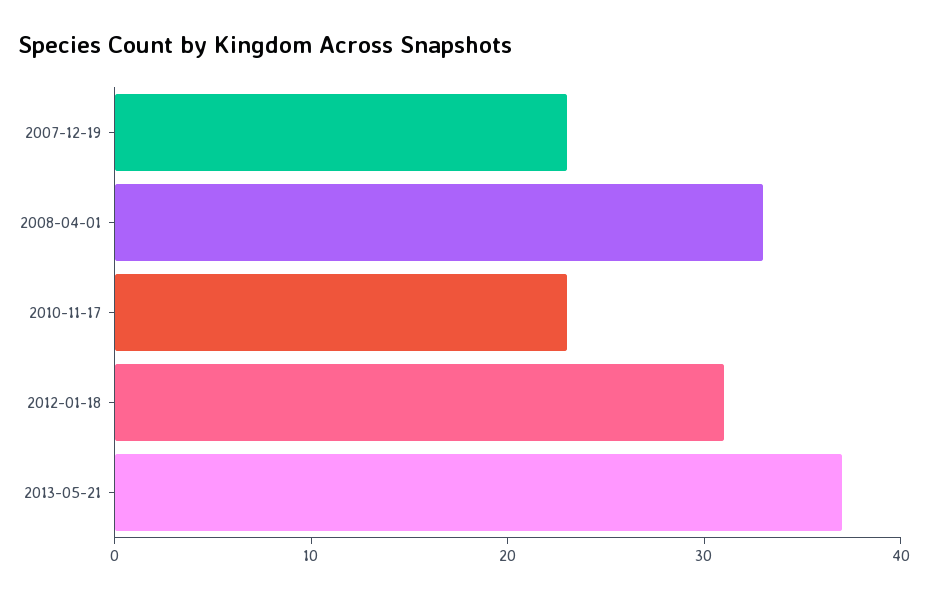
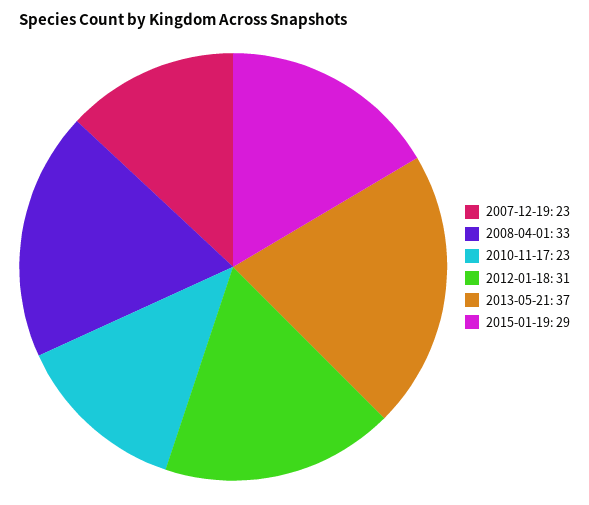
2015-01-19: none -> 29

